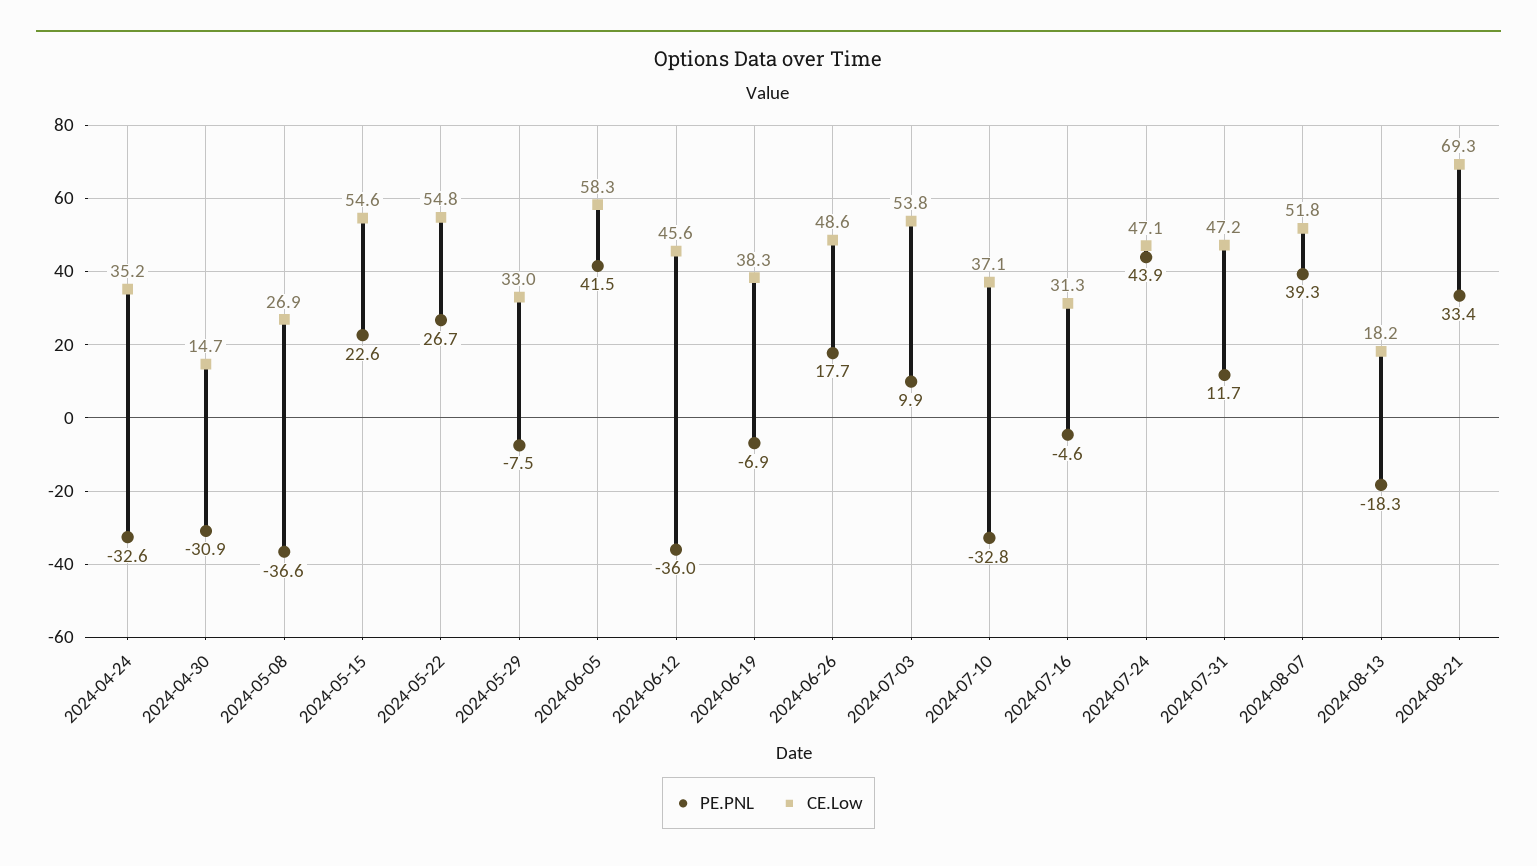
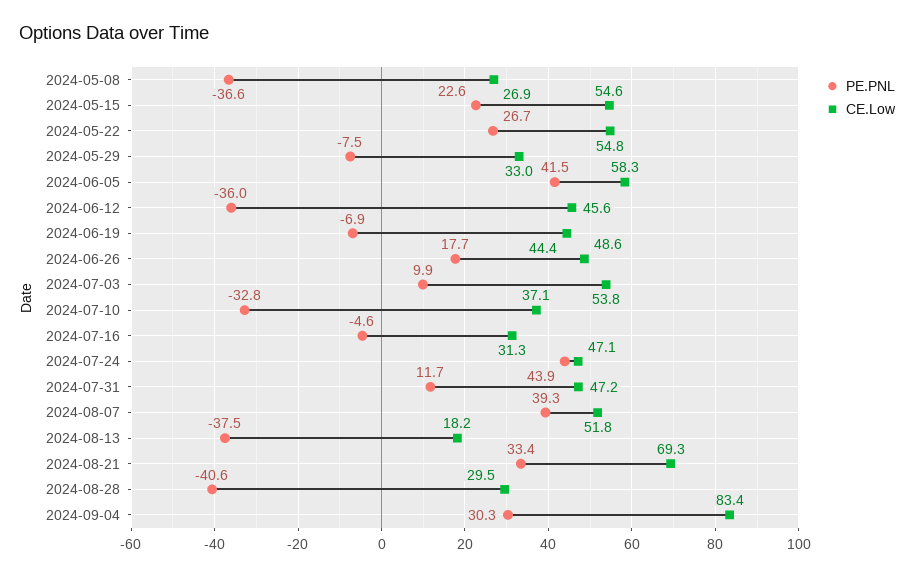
PE.PNL, 2024-04-24: -32.6 -> none
CE.Low, 2024-04-24: 35.2 -> none
PE.PNL, 2024-04-30: -30.9 -> none
CE.Low, 2024-04-30: 14.7 -> none
CE.Low, 2024-06-19: 38.3 -> 44.4
PE.PNL, 2024-08-13: -18.3 -> -37.5
PE.PNL, 2024-08-28: none -> -40.6
CE.Low, 2024-08-28: none -> 29.5
PE.PNL, 2024-09-04: none -> 30.3
CE.Low, 2024-09-04: none -> 83.4

